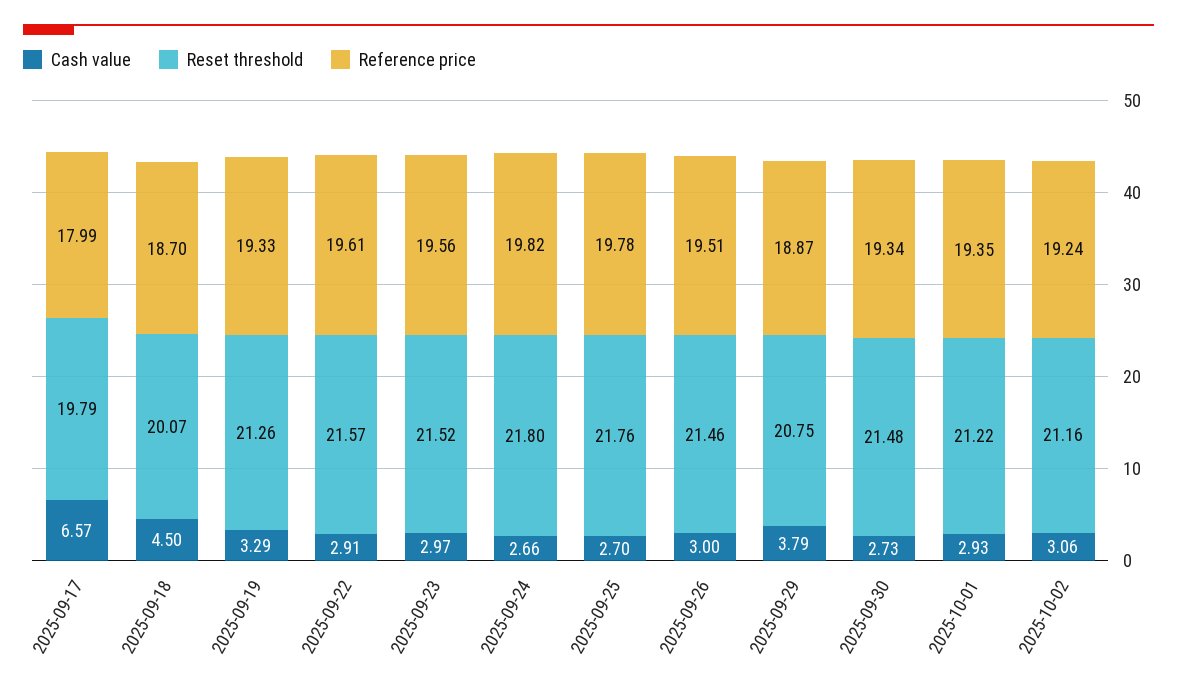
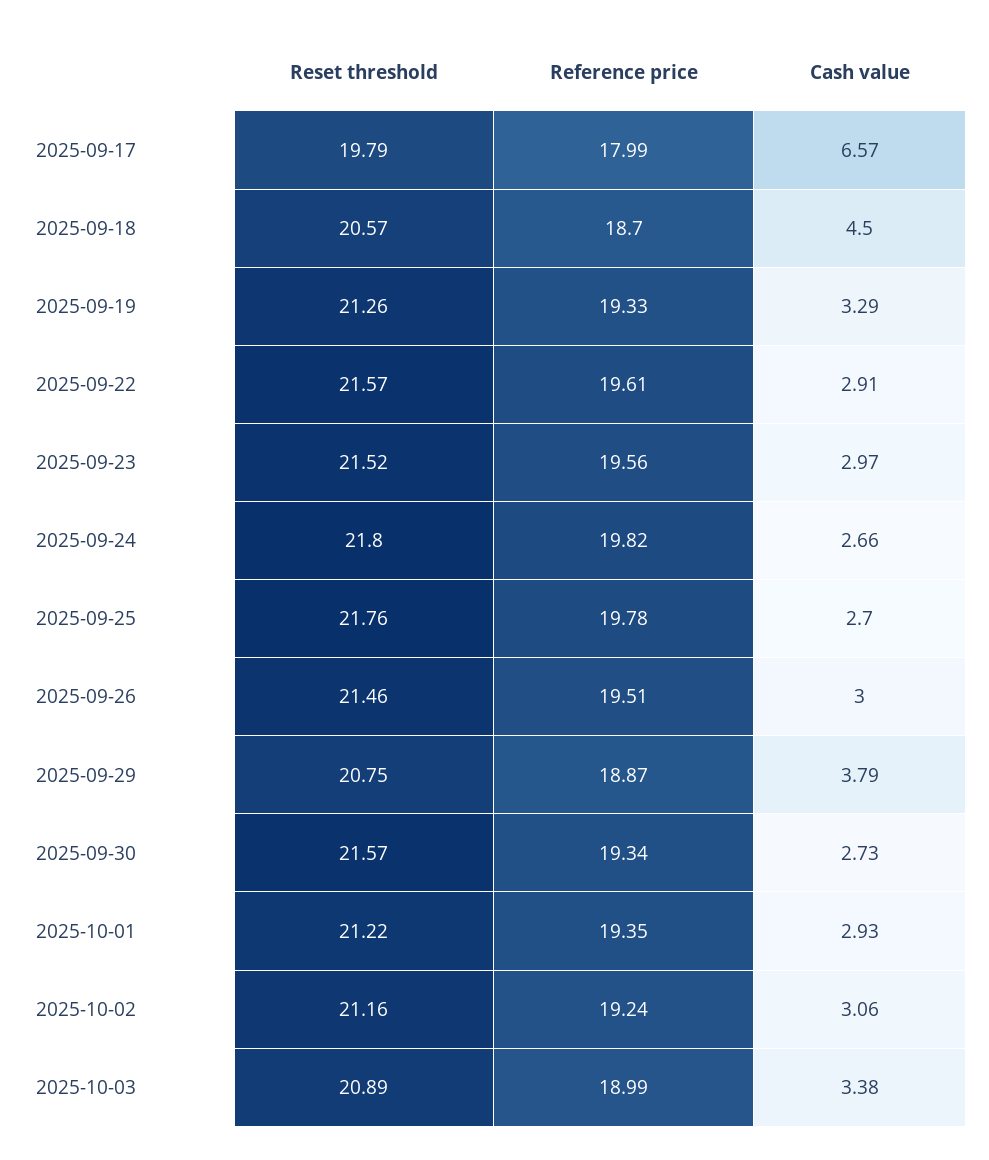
Reset threshold, 2025-09-18: 20.07 -> 20.57
Reset threshold, 2025-09-30: 21.48 -> 21.57
Reset threshold, 2025-10-03: none -> 20.89
Reference price, 2025-10-03: none -> 18.99
Cash value, 2025-10-03: none -> 3.38

